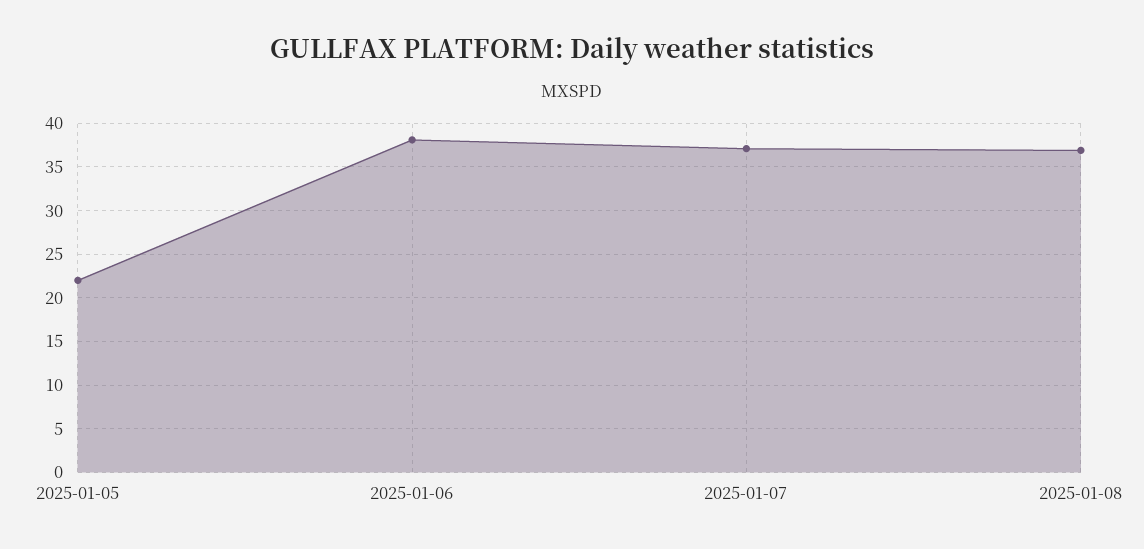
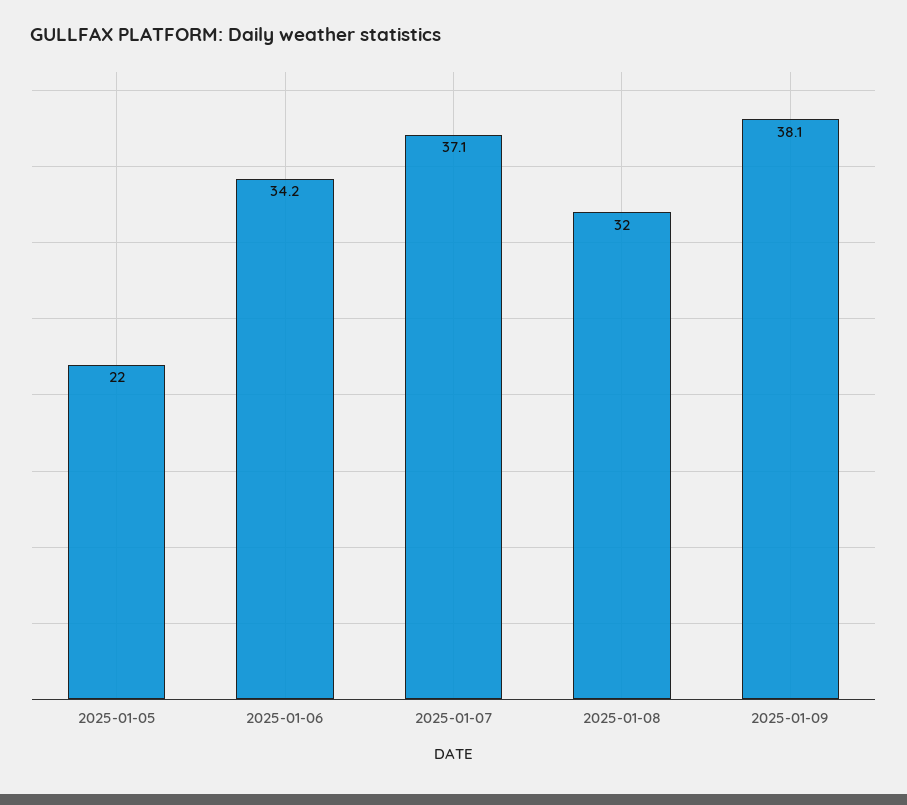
2025-01-06: 38 -> 34.2
2025-01-08: 37 -> 32
2025-01-09: none -> 38.1

